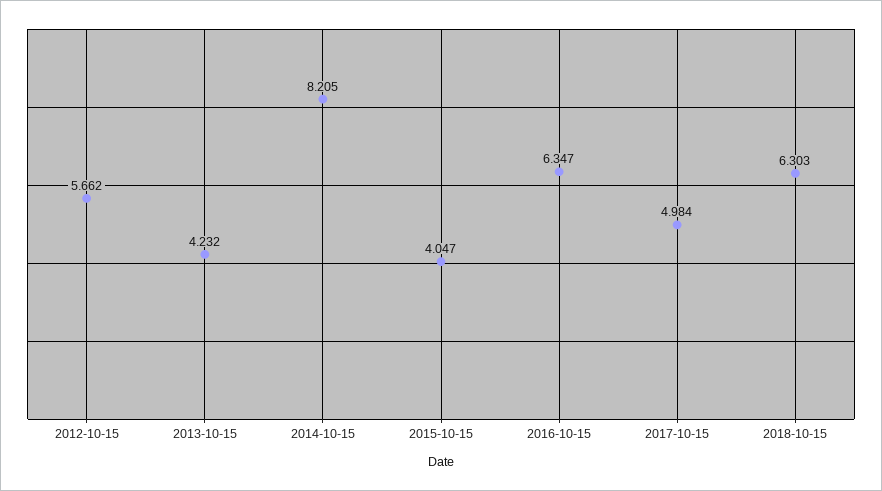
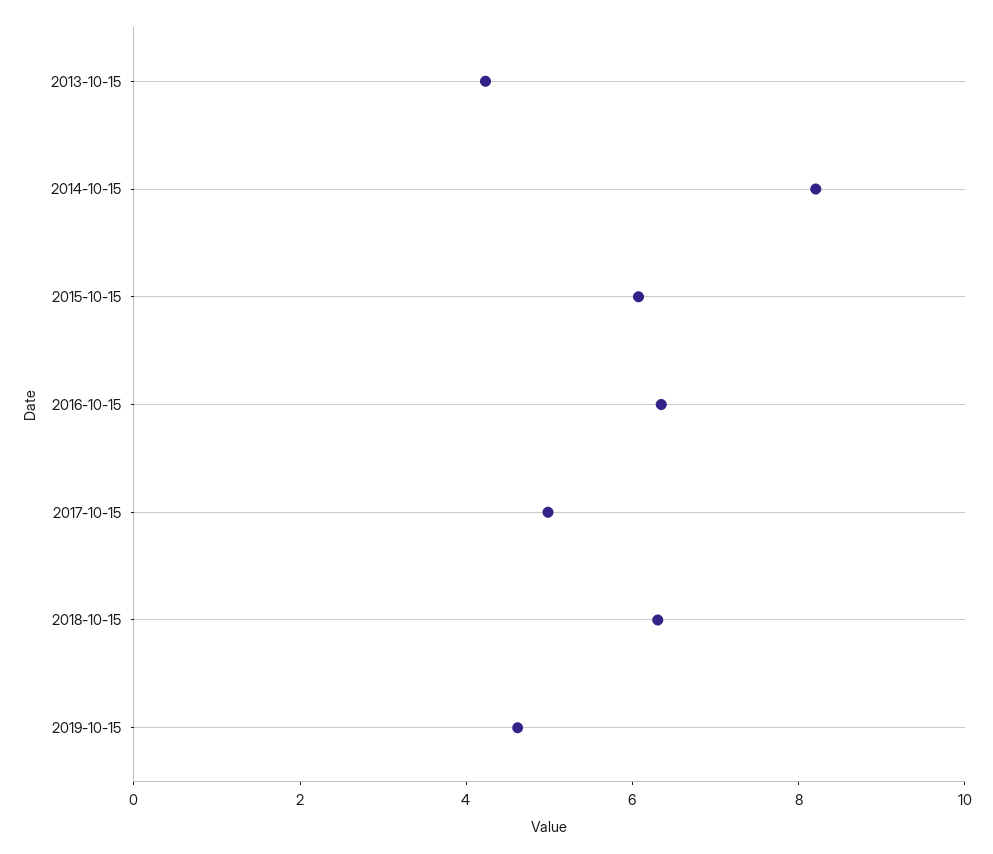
2012-10-15: 5.662 -> none
2015-10-15: 4.047 -> 6
2019-10-15: none -> 4.5

